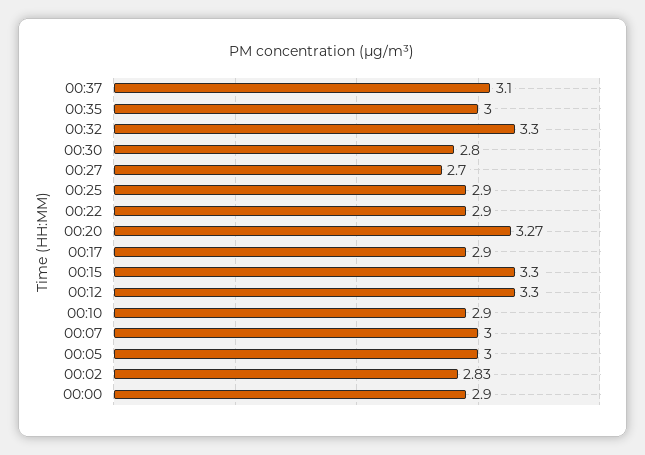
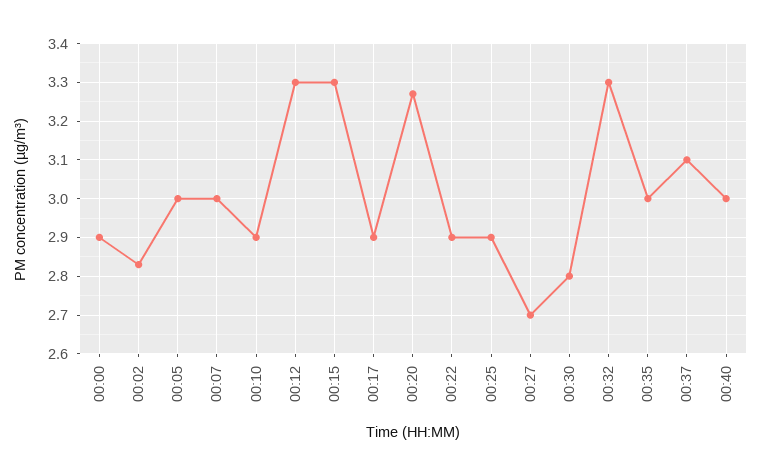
00:40: none -> 3

